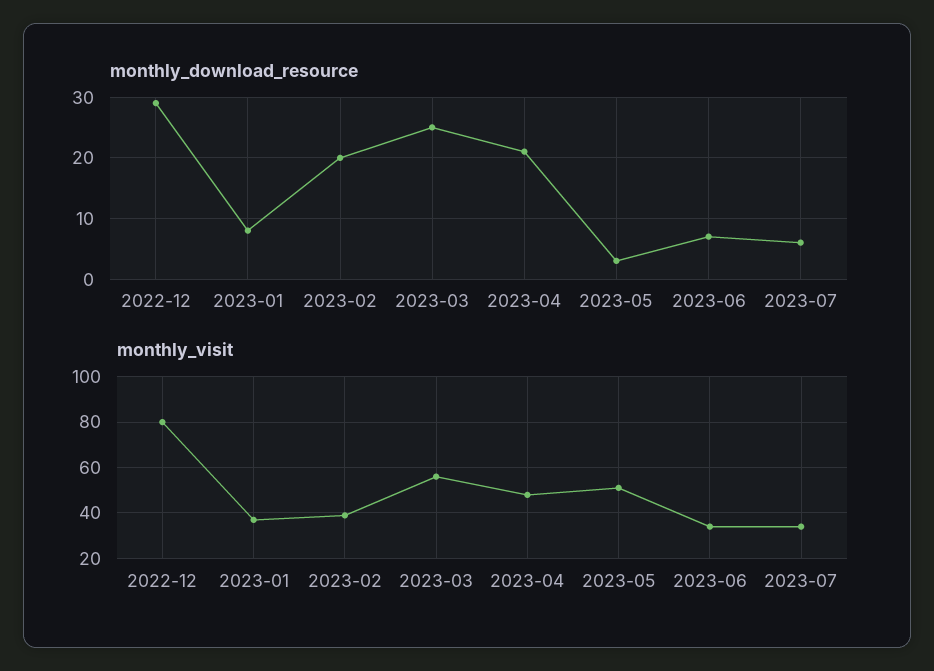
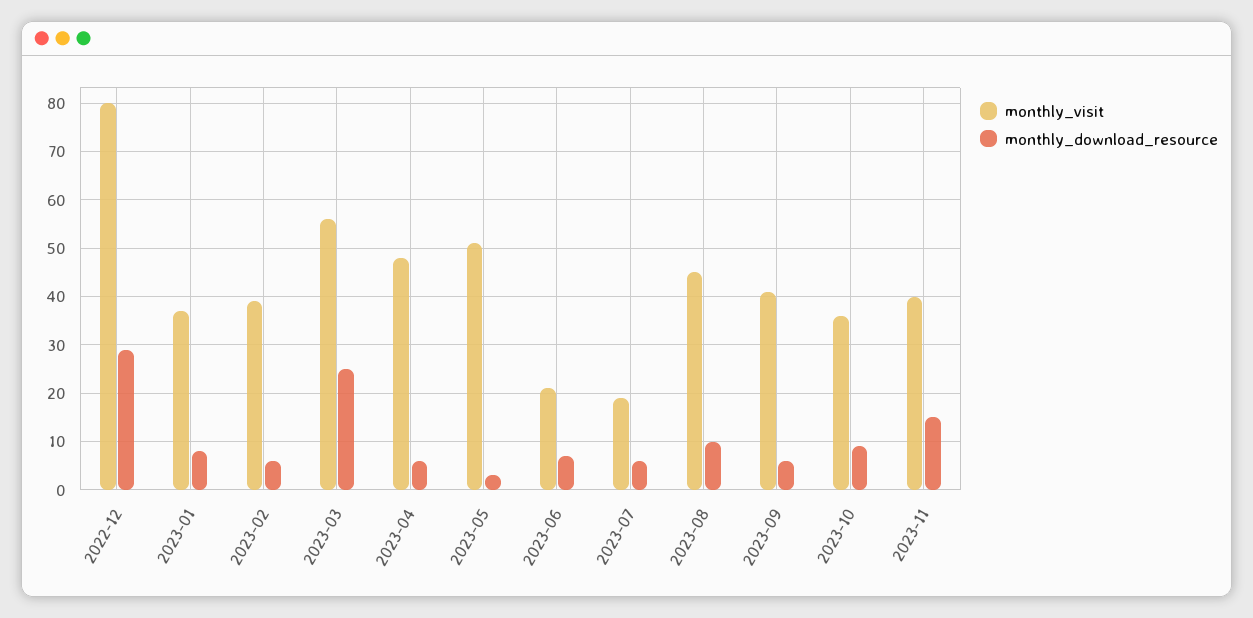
monthly_download_resource, 2023-02: 20 -> 5
monthly_download_resource, 2023-04: 21 -> 5
monthly_visit, 2023-06: 35 -> 20
monthly_visit, 2023-07: 35 -> 20
monthly_visit, 2023-08: none -> 45
monthly_download_resource, 2023-08: none -> 10
monthly_visit, 2023-09: none -> 40
monthly_download_resource, 2023-09: none -> 5
monthly_visit, 2023-10: none -> 35
monthly_download_resource, 2023-10: none -> 10
monthly_visit, 2023-11: none -> 40
monthly_download_resource, 2023-11: none -> 15

